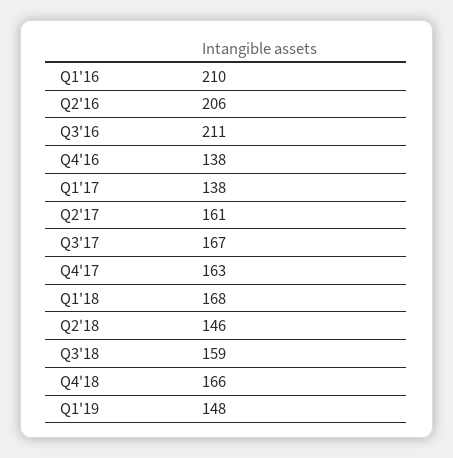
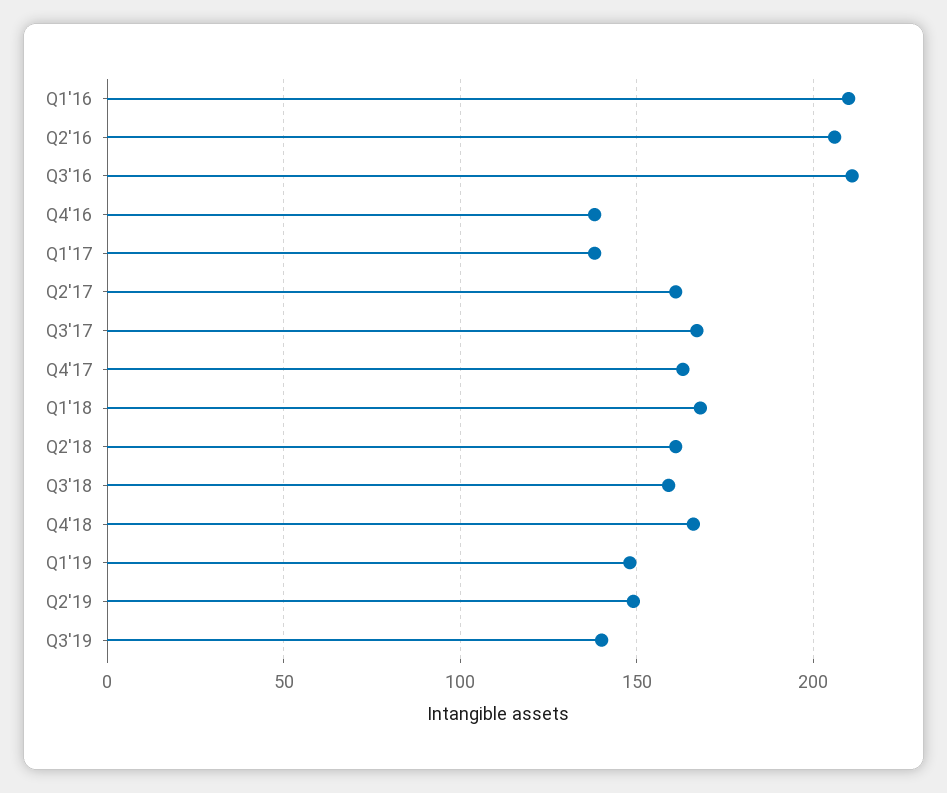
Q2'18: 146 -> 160
Q2'19: none -> 150
Q3'19: none -> 140

